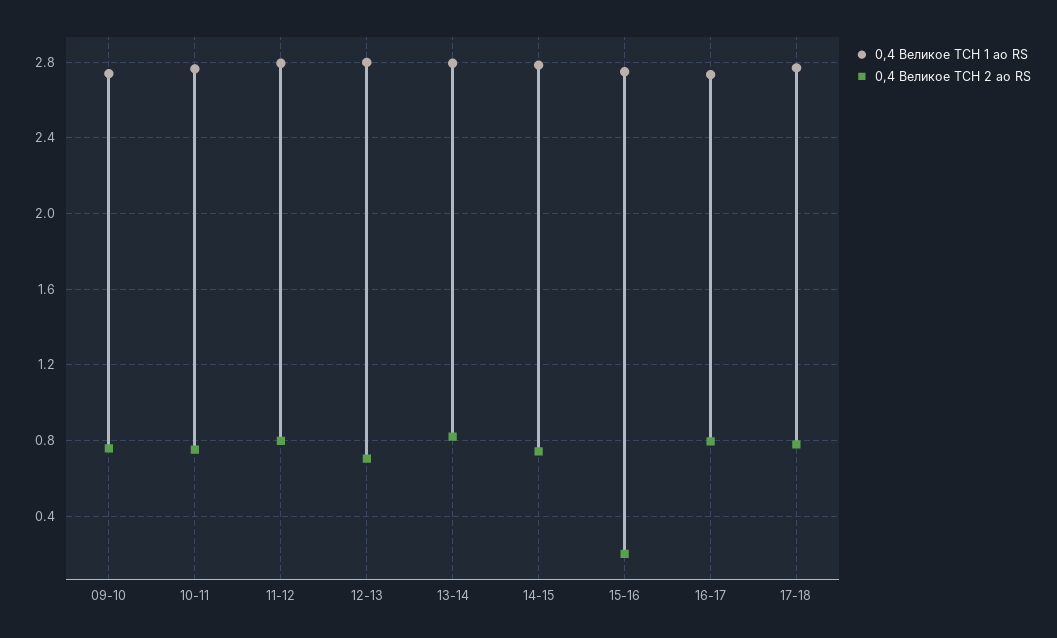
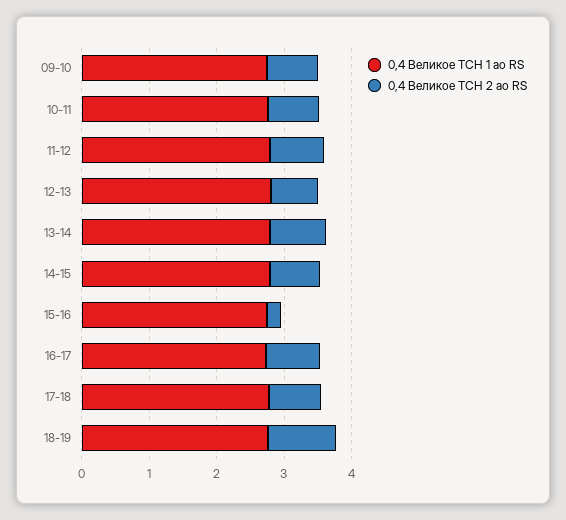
0,4 Великое ТСН 1 ао RS, 18-19: none -> 2.8
0,4 Великое ТСН 2 ао RS, 18-19: none -> 1

